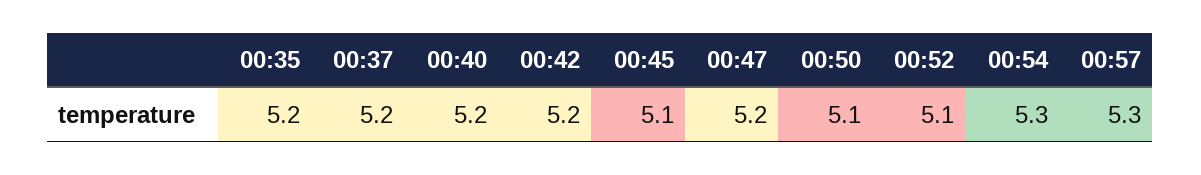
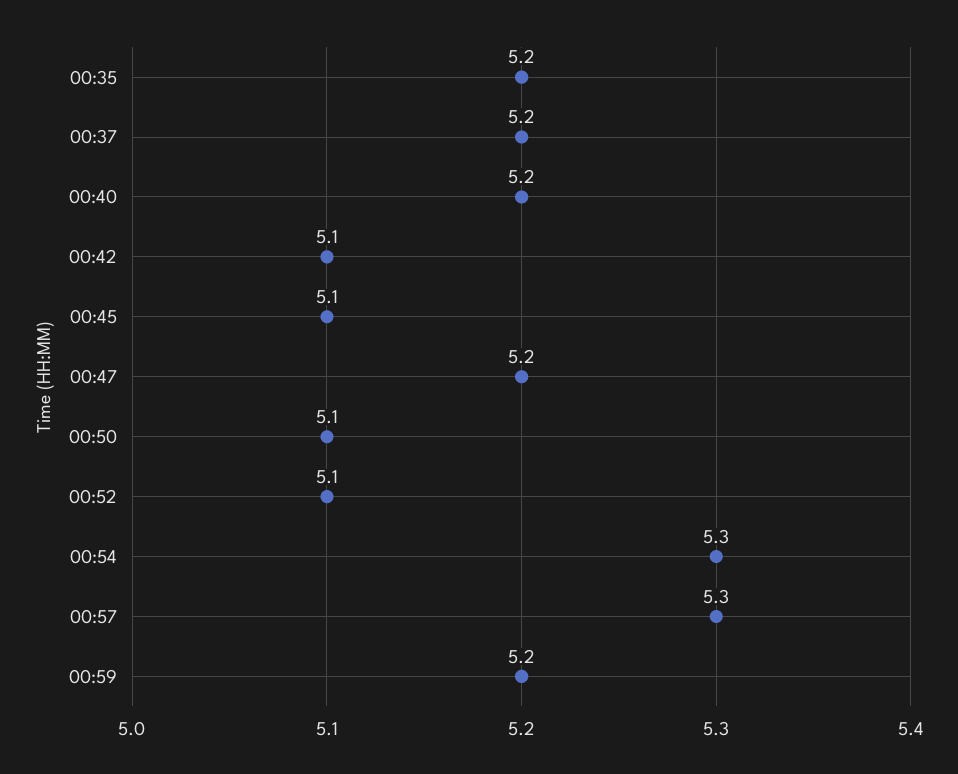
00:42: 5.2 -> 5.1
00:59: none -> 5.2

